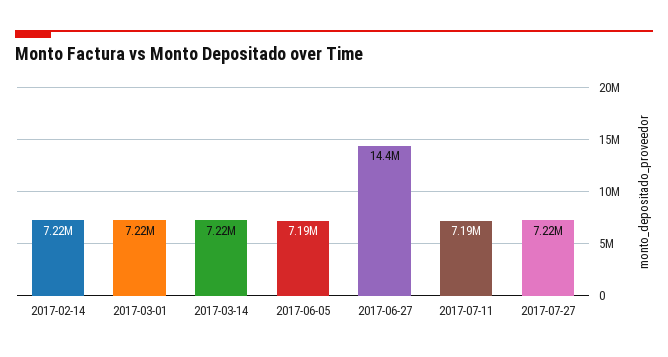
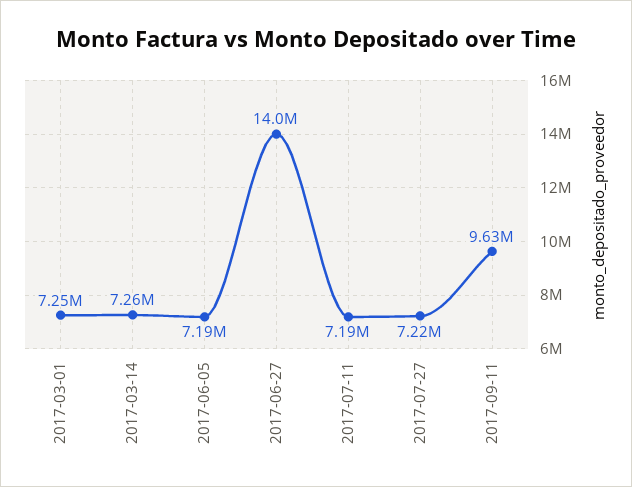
2017-02-14: 7220000 -> none
2017-03-01: 7220000 -> 7250000
2017-03-14: 7220000 -> 7260000
2017-06-27: 14400000 -> 14000000
2017-09-11: none -> 9630000

